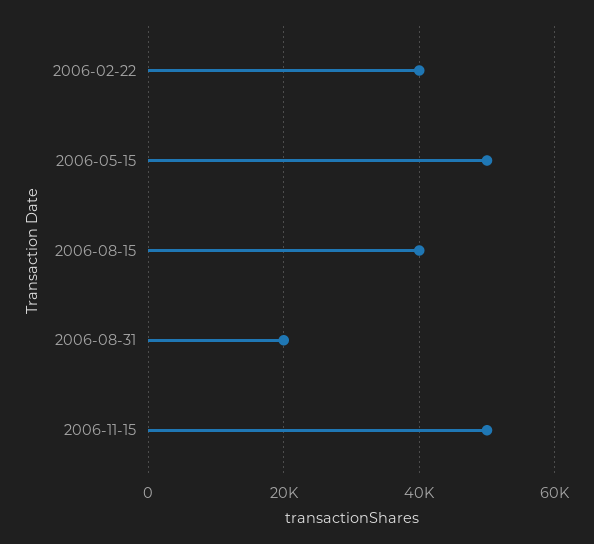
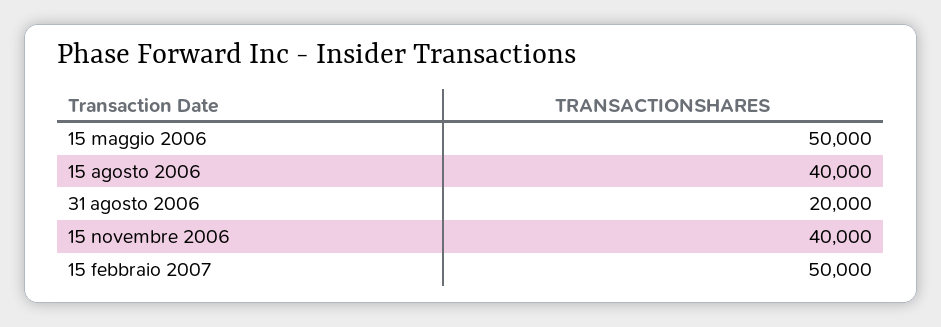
2006-02-22: 40000 -> none
2006-11-15: 50000 -> 40000
15 febbraio 2007: none -> 50000

